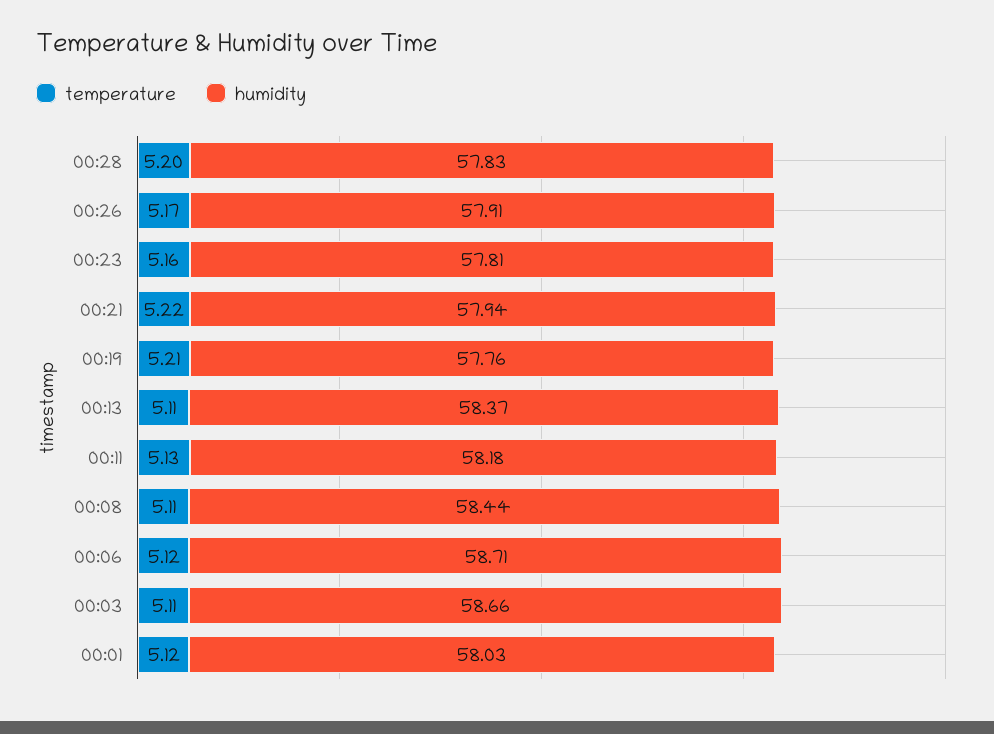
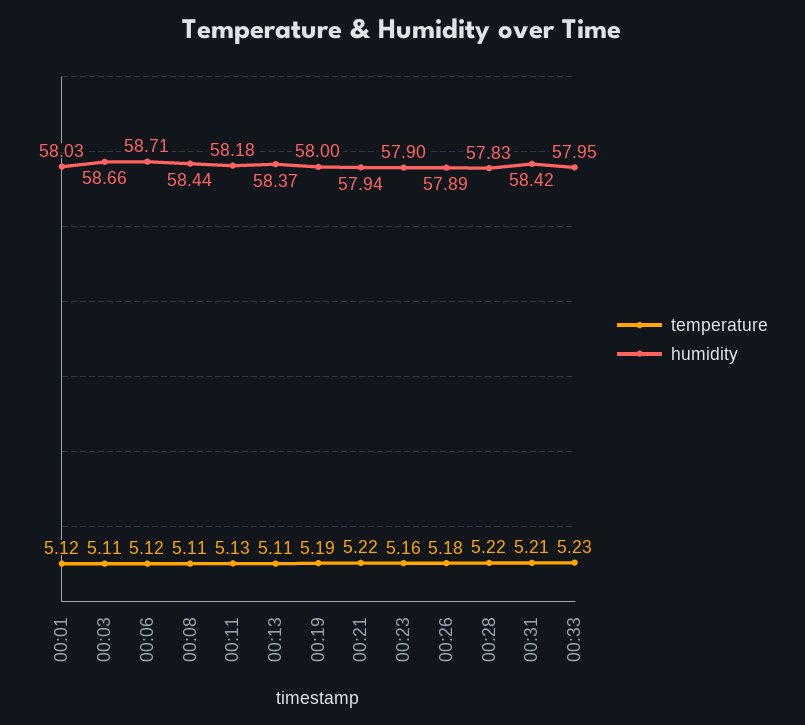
temperature, 00:28: 5.2 -> 5.22
temperature, 00:26: 5.17 -> 5.18
humidity, 00:26: 57.91 -> 57.89
humidity, 00:23: 57.81 -> 57.9
temperature, 00:19: 5.21 -> 5.19
humidity, 00:19: 57.76 -> 58
temperature, 00:31: none -> 5.21
humidity, 00:31: none -> 58.42
temperature, 00:33: none -> 5.23
humidity, 00:33: none -> 57.95

